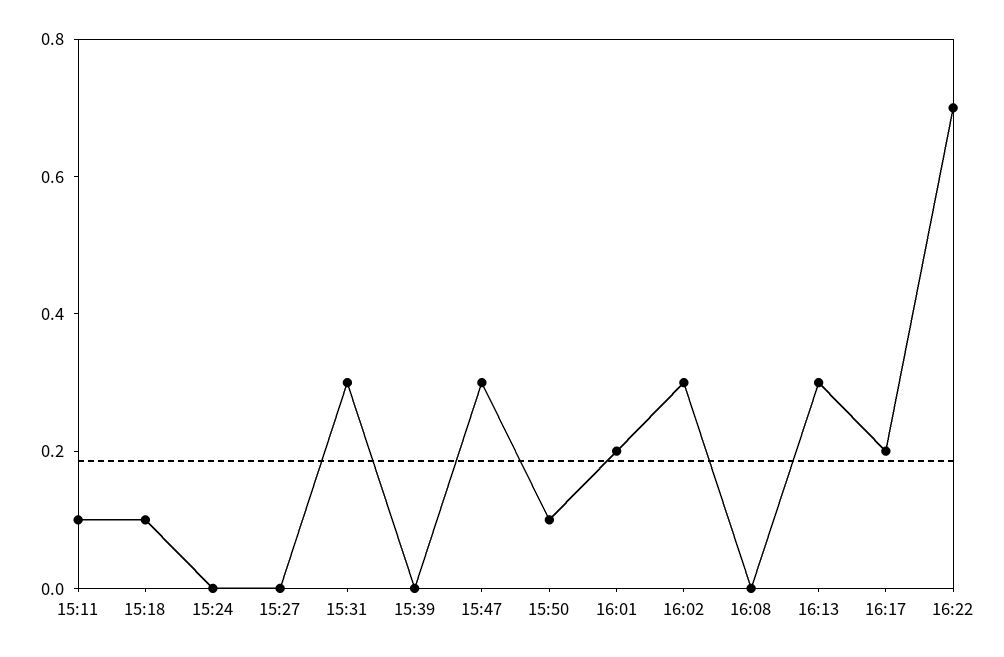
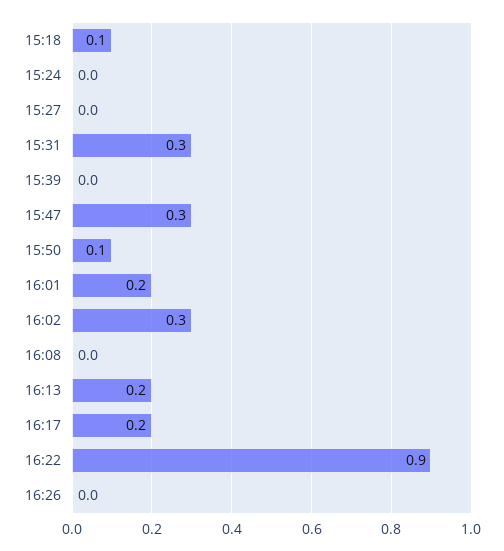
15:11: 0.1 -> none
16:13: 0.3 -> 0.2
16:22: 0.7 -> 0.9
16:26: none -> 0

